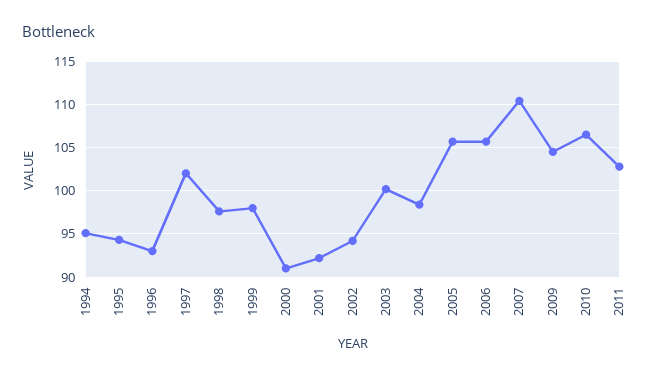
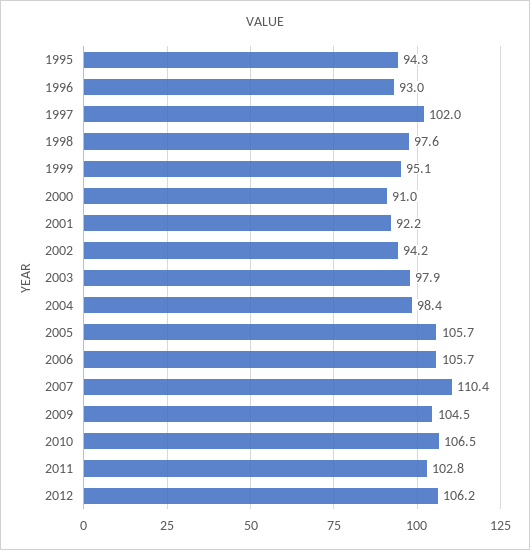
1994: 95 -> none
1999: 98 -> 95.1
2003: 100 -> 97.9
2012: none -> 106.2

